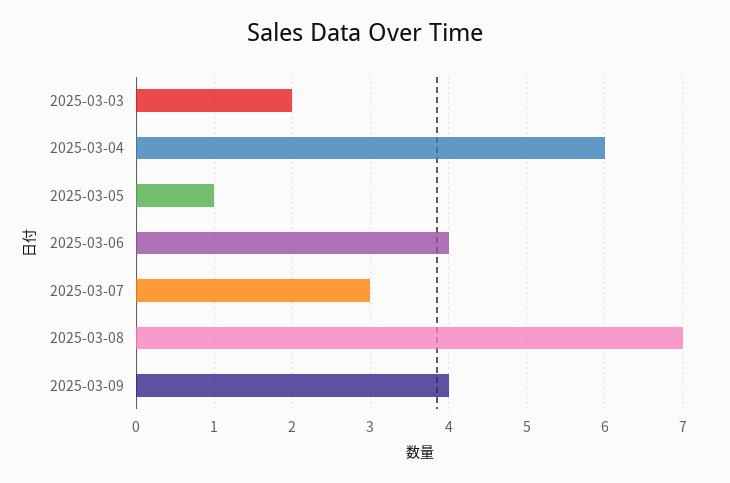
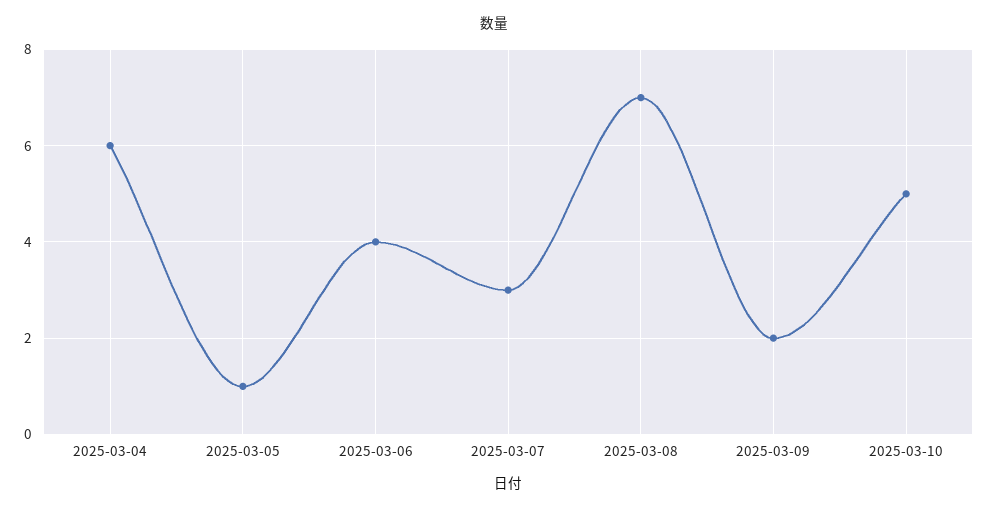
2025-03-03: 2 -> none
2025-03-09: 4 -> 2
2025-03-10: none -> 5

